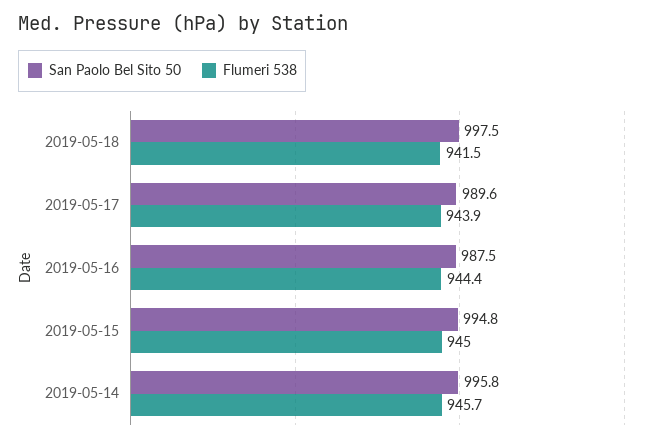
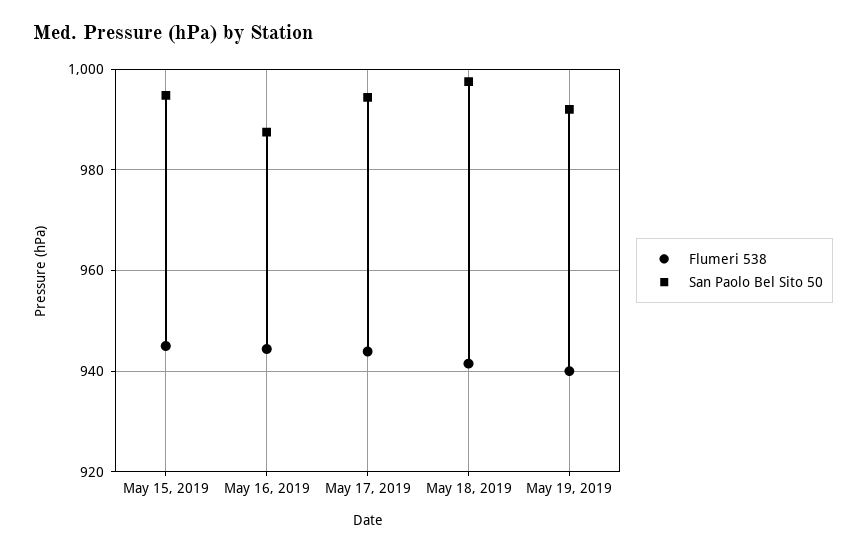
San Paolo Bel Sito 50, 2019-05-17: 989.6 -> 994
San Paolo Bel Sito 50, 2019-05-14: 995.8 -> none
Flumeri 538, 2019-05-14: 945.7 -> none
Flumeri 538, May 19, 2019: none -> 940
San Paolo Bel Sito 50, May 19, 2019: none -> 992

